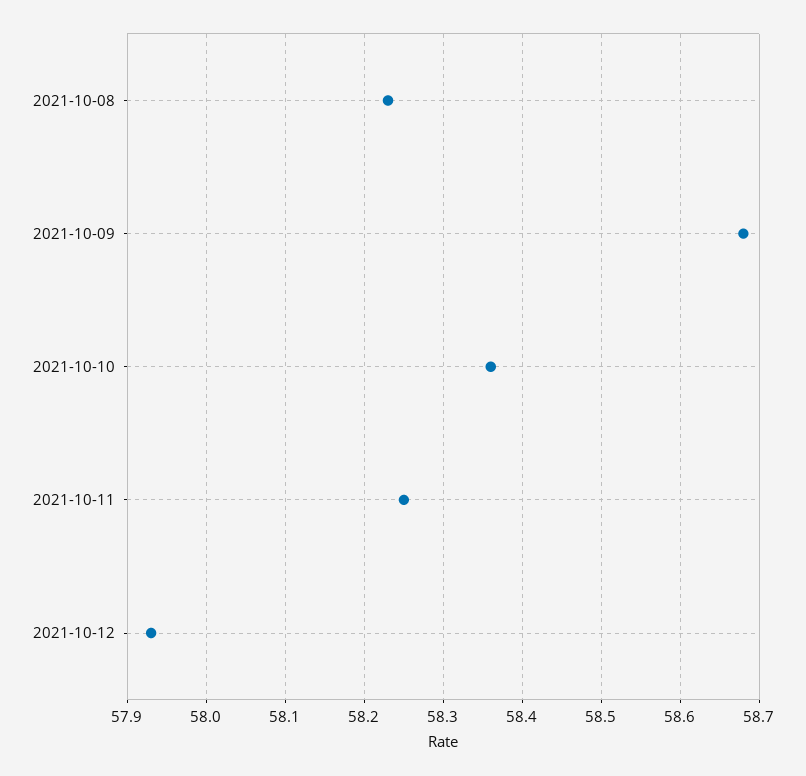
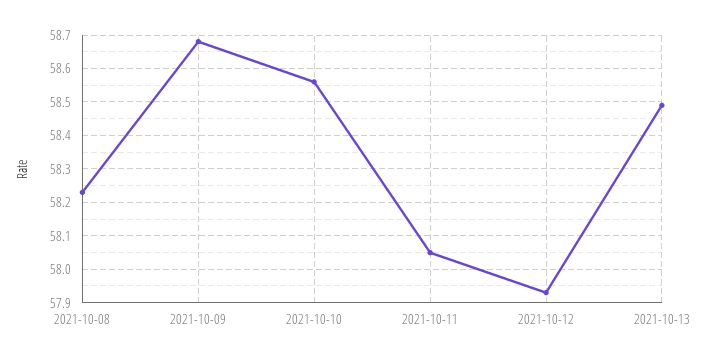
2021-10-10: 58.36 -> 58.55
2021-10-11: 58.25 -> 58.05
2021-10-13: none -> 58.5

